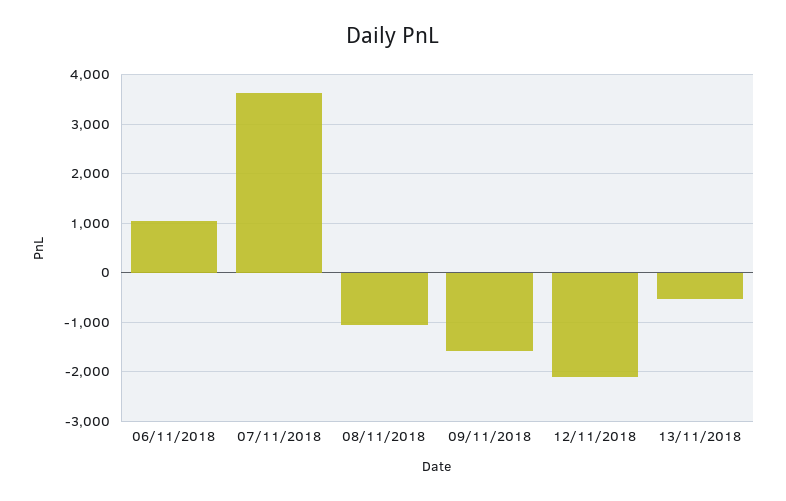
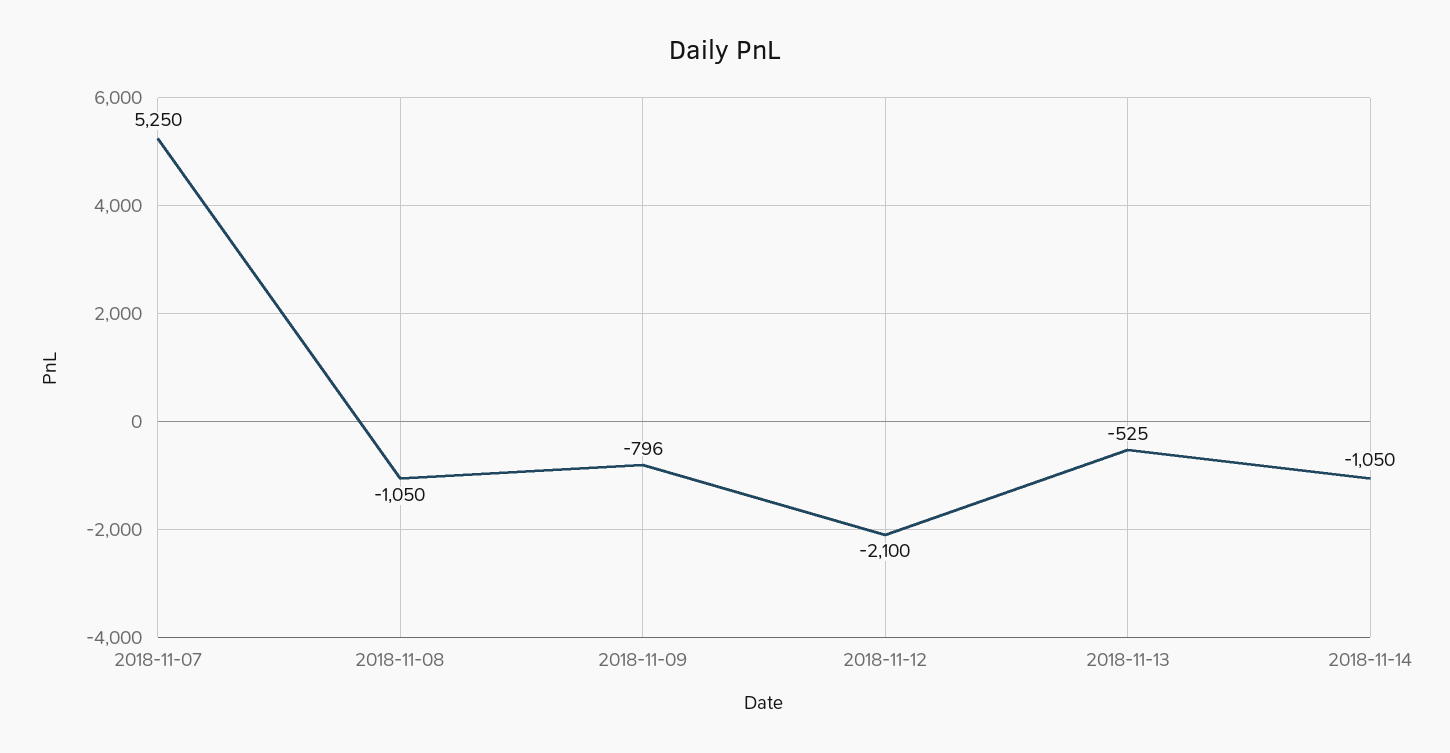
06/11/2018: 1000 -> none
07/11/2018: 3600 -> 5250
09/11/2018: -1600 -> -796
2018-11-14: none -> -1050

